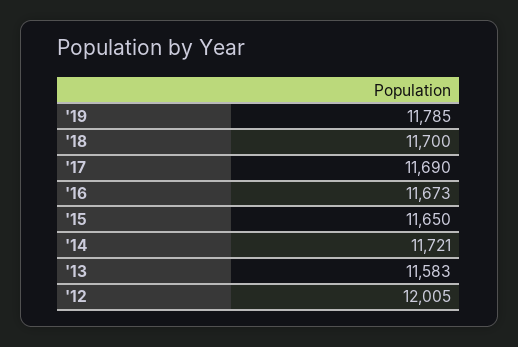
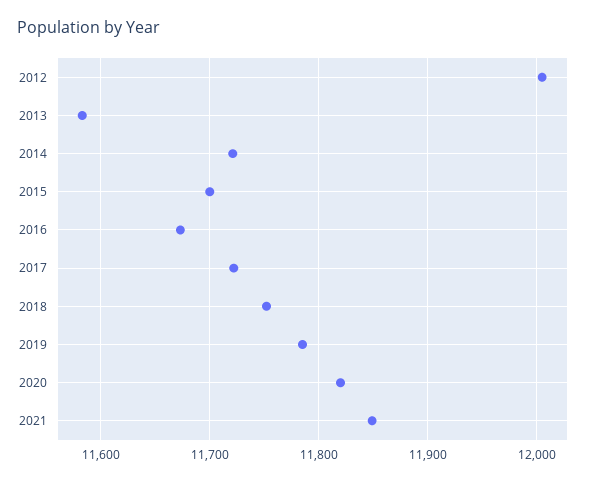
'18: 11700 -> 11750
'17: 11690 -> 11720
'15: 11650 -> 11700
2020: none -> 11820
2021: none -> 11850

